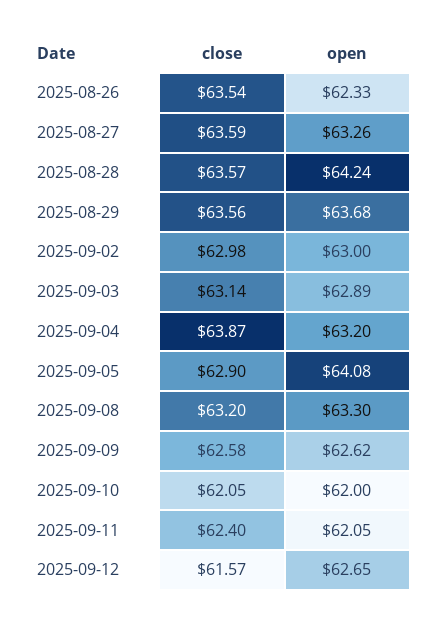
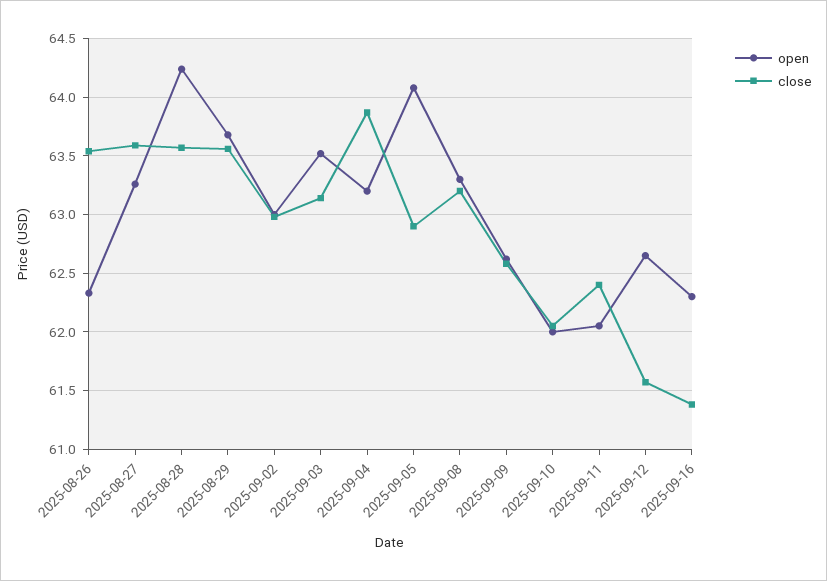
open, 2025-09-03: 62.89 -> 63.5
open, 2025-09-16: none -> 62.3
close, 2025-09-16: none -> 61.4

